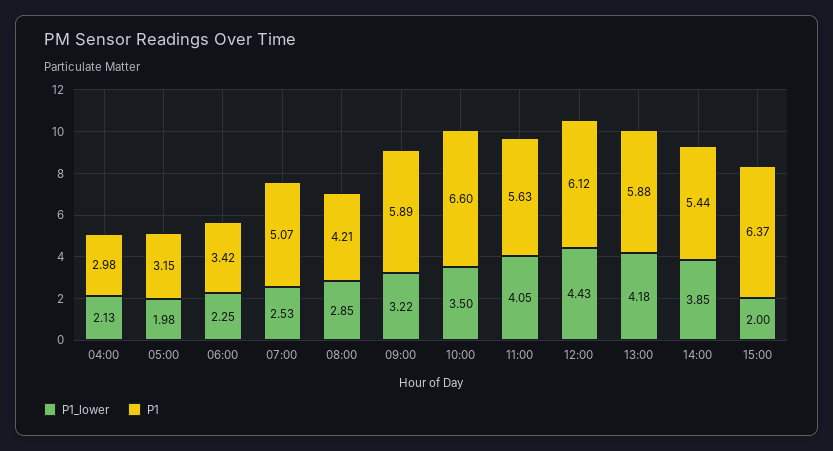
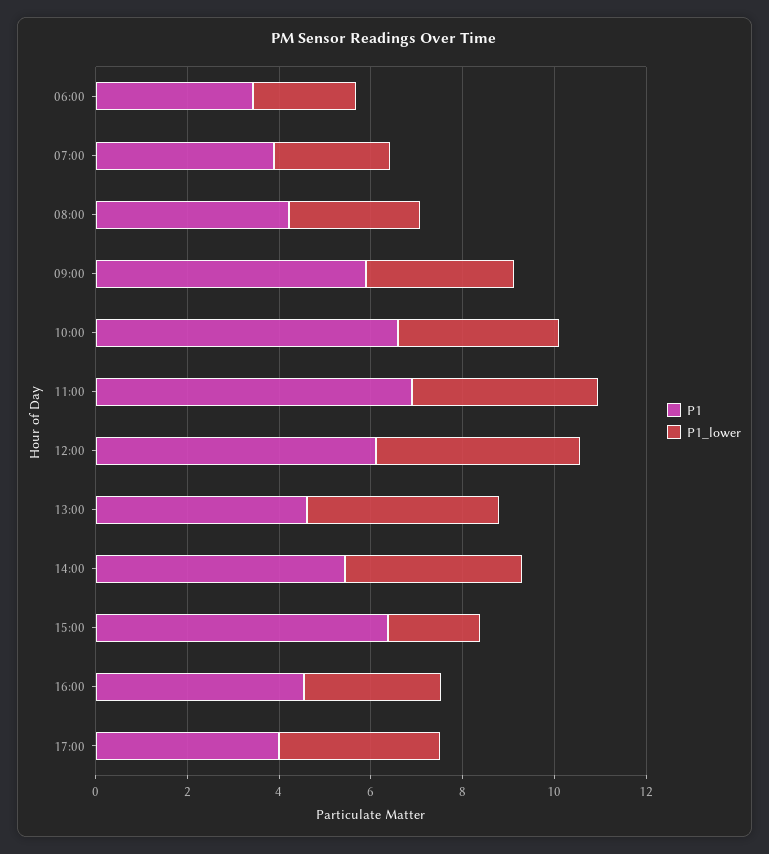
P1_lower, 04:00: 2.13 -> none
P1, 04:00: 2.98 -> none
P1_lower, 05:00: 1.98 -> none
P1, 05:00: 3.15 -> none
P1, 07:00: 5.07 -> 4
P1, 11:00: 5.63 -> 7
P1, 13:00: 5.88 -> 4.5
P1, 16:00: none -> 4.5
P1_lower, 16:00: none -> 3
P1, 17:00: none -> 4
P1_lower, 17:00: none -> 3.5

